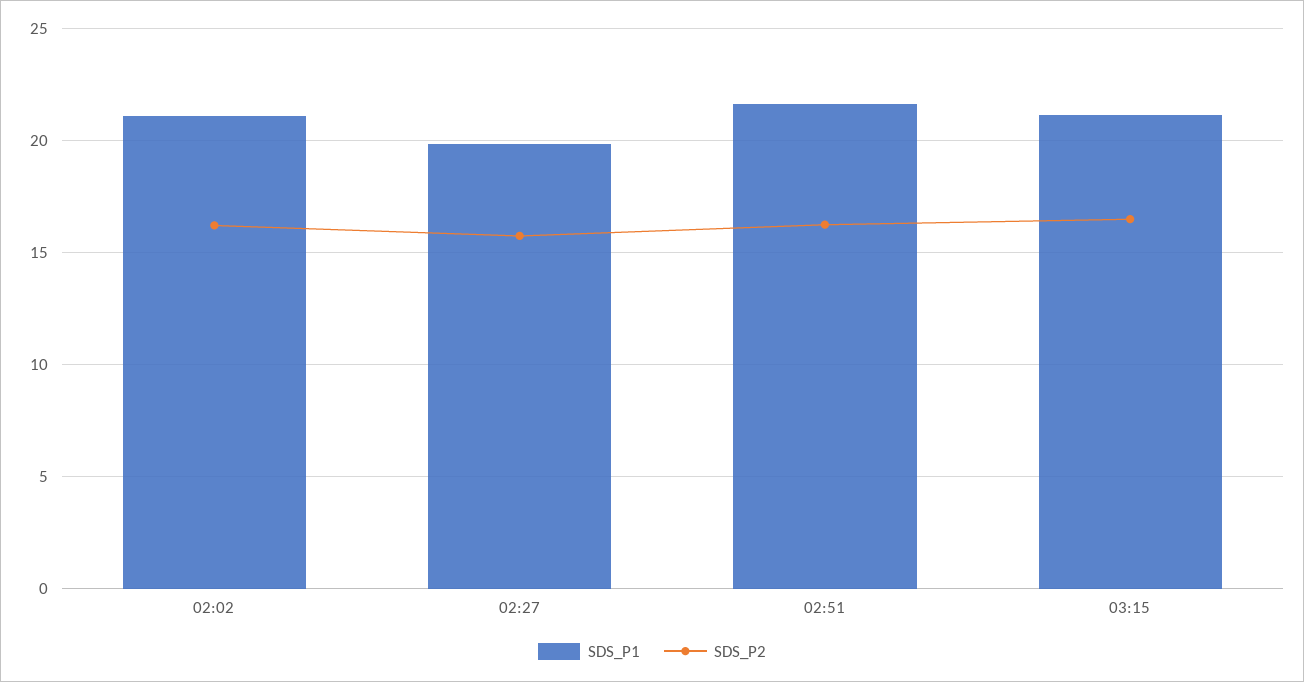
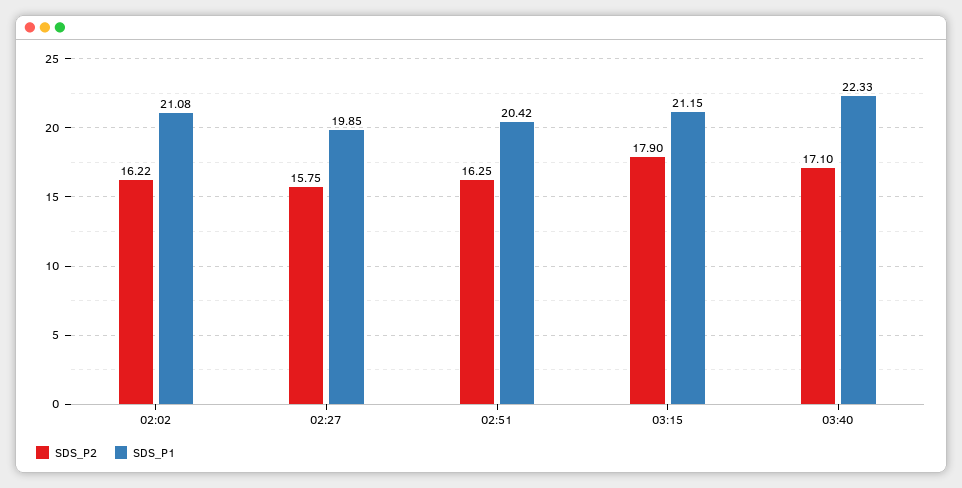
SDS_P1, 02:51: 21.5 -> 20.42
SDS_P2, 03:15: 16.5 -> 17.9
SDS_P2, 03:40: none -> 17.1
SDS_P1, 03:40: none -> 22.33

